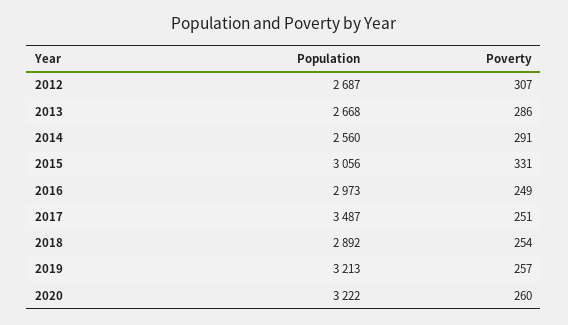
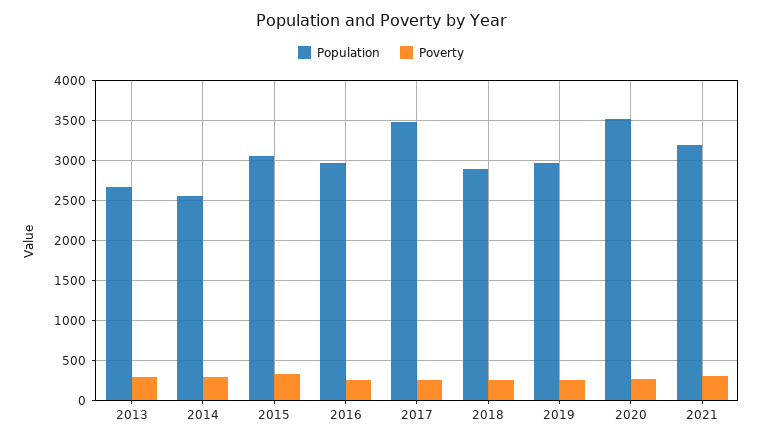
Population, 2012: 2687 -> none
Poverty, 2012: 307 -> none
Population, 2019: 3213 -> 3000
Population, 2020: 3222 -> 3500
Population, 2021: none -> 3200
Poverty, 2021: none -> 300

